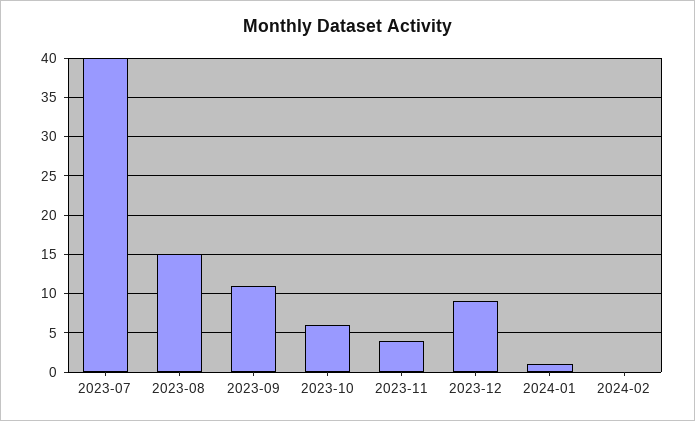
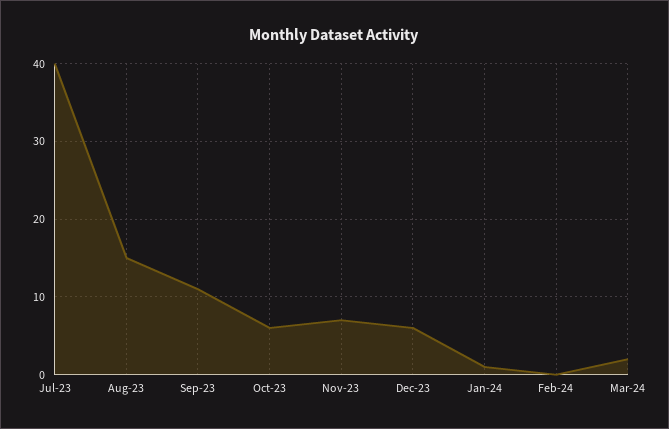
2023-11: 4 -> 7
2023-12: 9 -> 6
Mar-24: none -> 2

